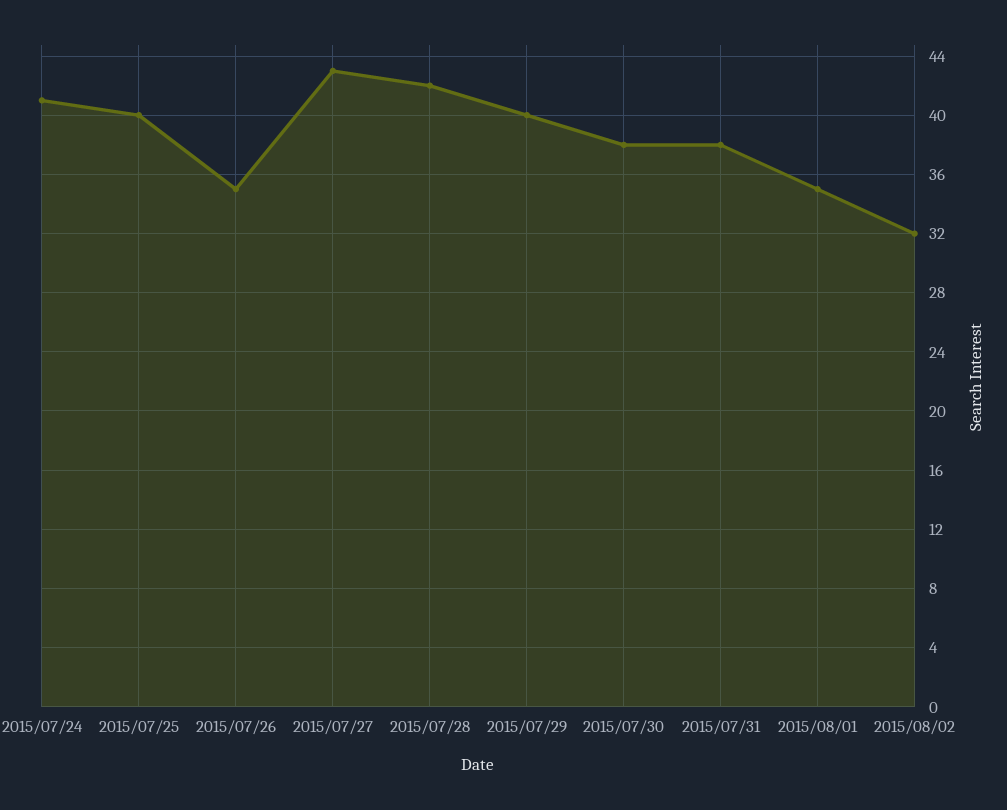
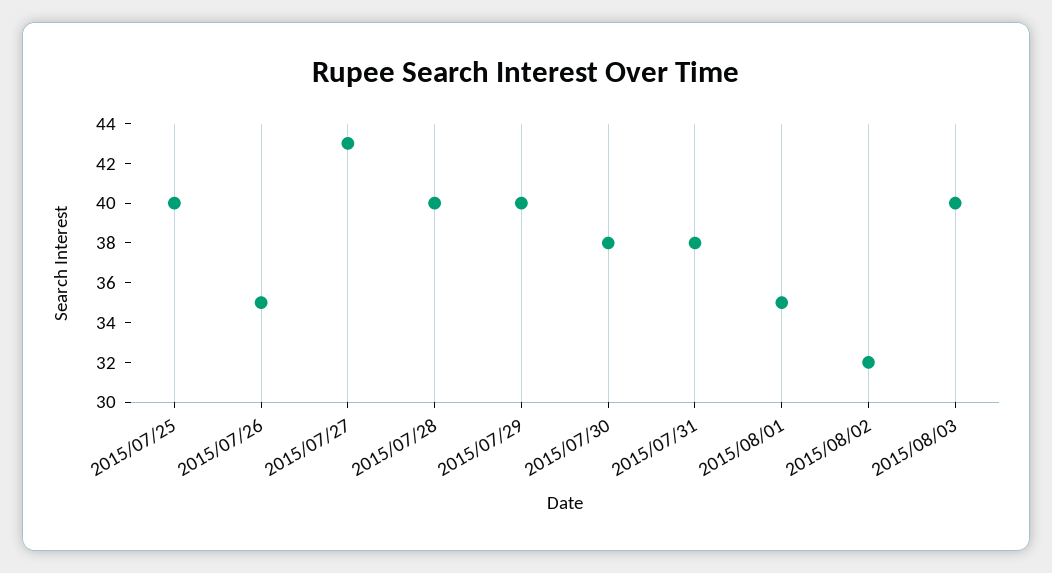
2015/07/24: 41 -> none
2015/07/28: 42 -> 40
2015/08/03: none -> 40

